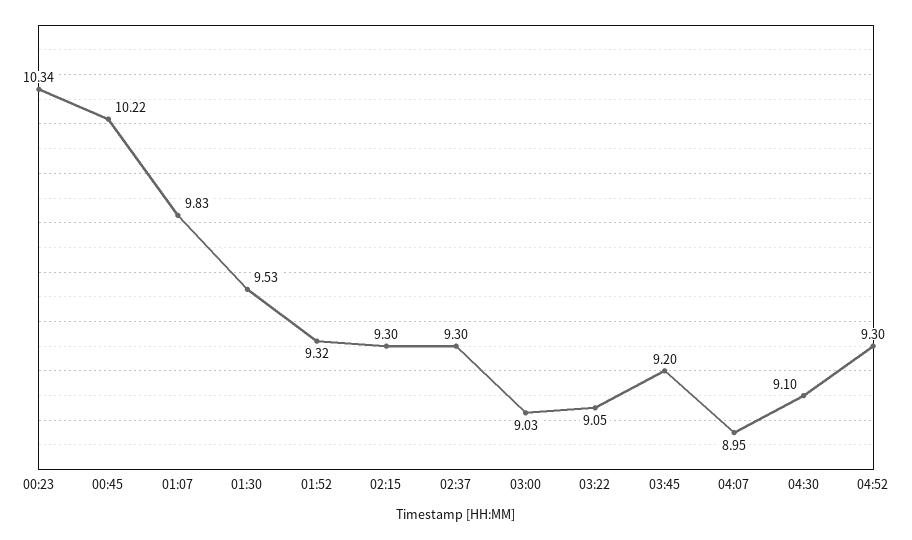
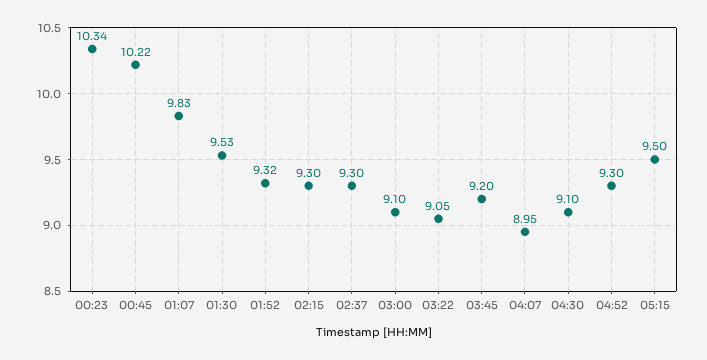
03:00: 9.03 -> 9.1
05:15: none -> 9.5

